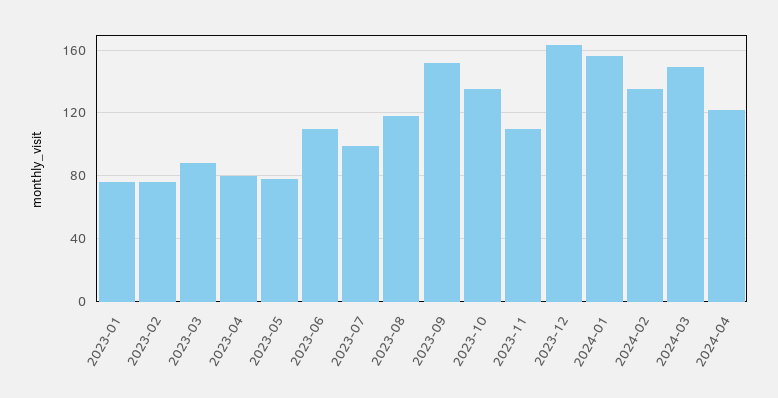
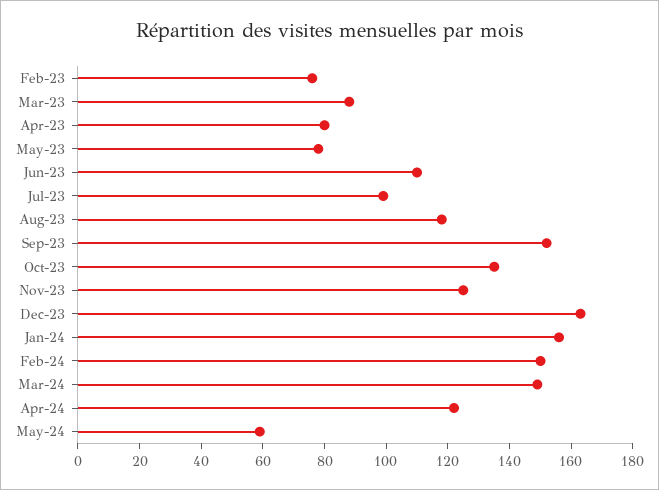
2023-01: 75 -> none
2023-11: 110 -> 125
2024-02: 135 -> 150
May-24: none -> 60

